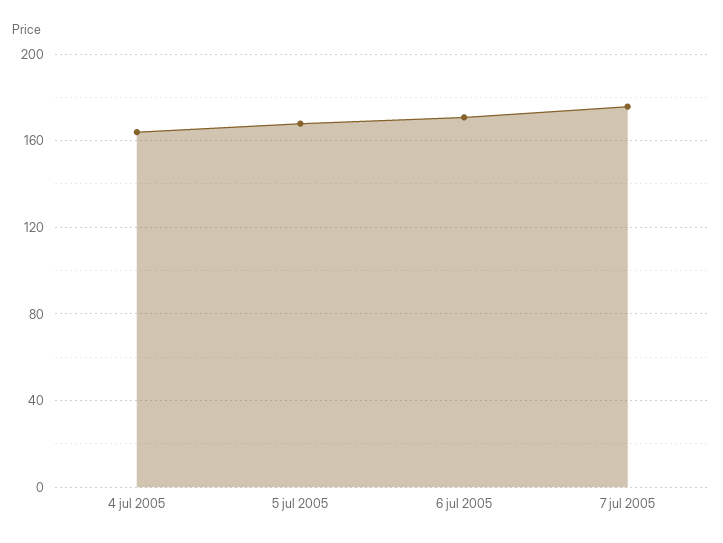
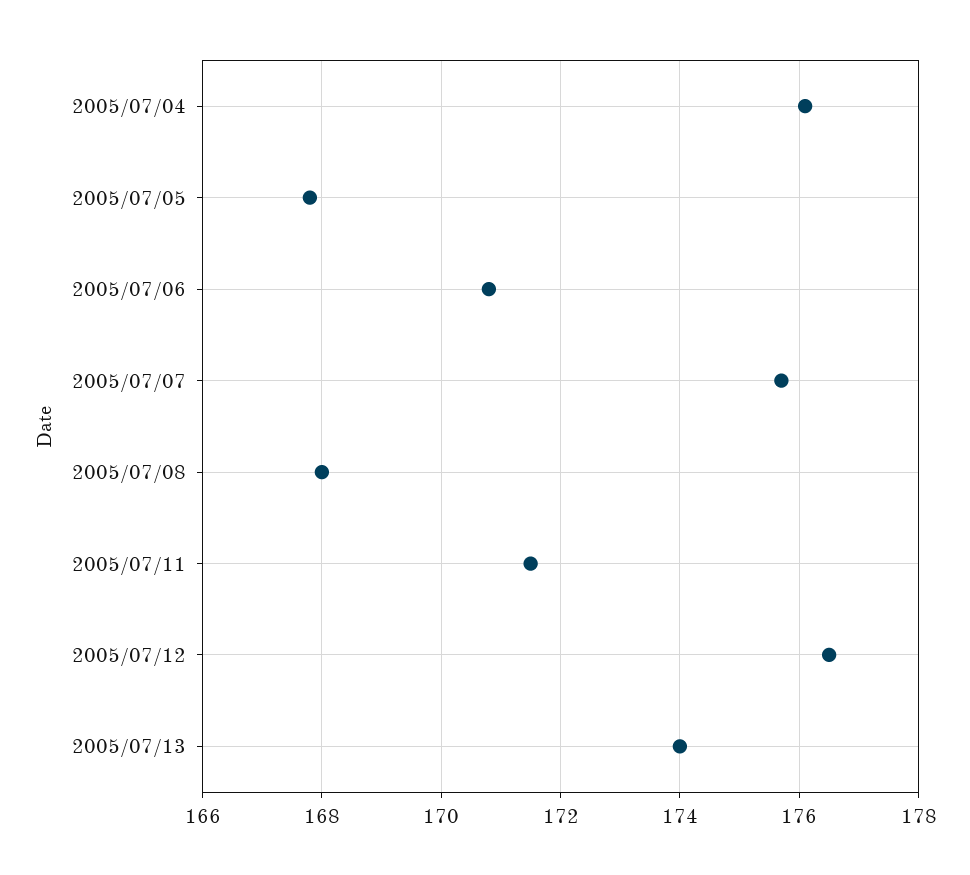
4 jul 2005: 165 -> 176
2005/07/08: none -> 168
2005/07/11: none -> 171.5
2005/07/12: none -> 176.5
2005/07/13: none -> 174

